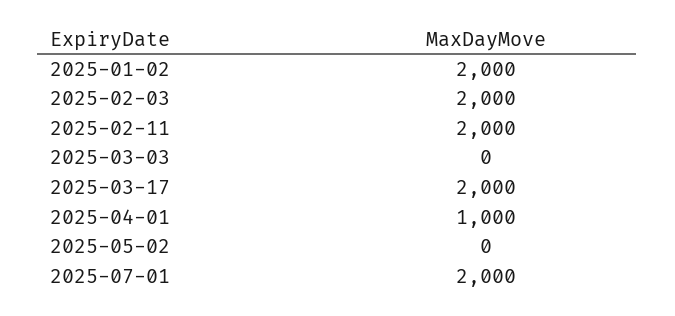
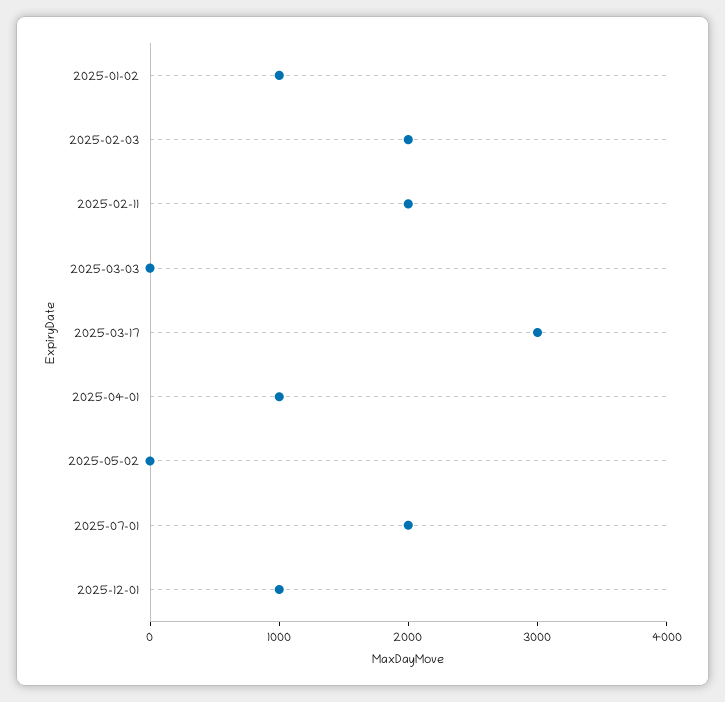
2025-01-02: 2000 -> 1000
2025-03-17: 2000 -> 3000
2025-12-01: none -> 1000

